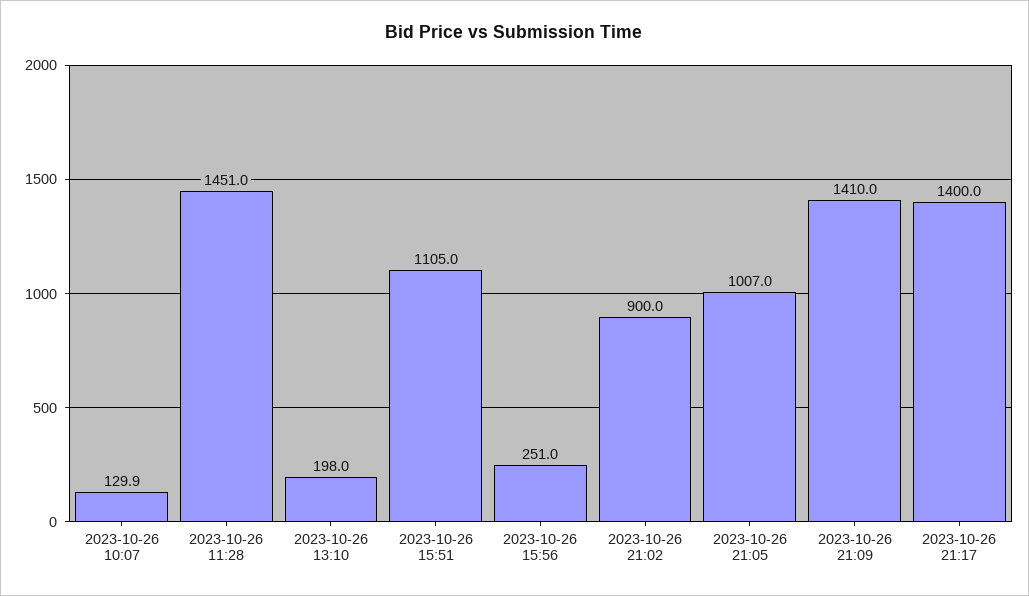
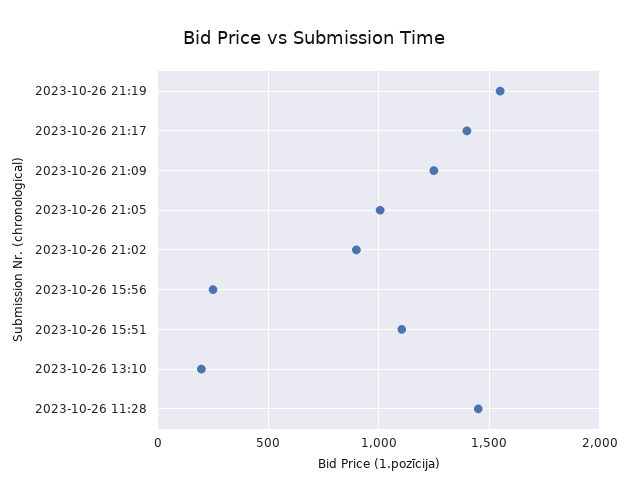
2023-10-26 10:07: 129.9 -> none
2023-10-26 21:09: 1410 -> 1250
2023-10-26 21:19: none -> 1550

